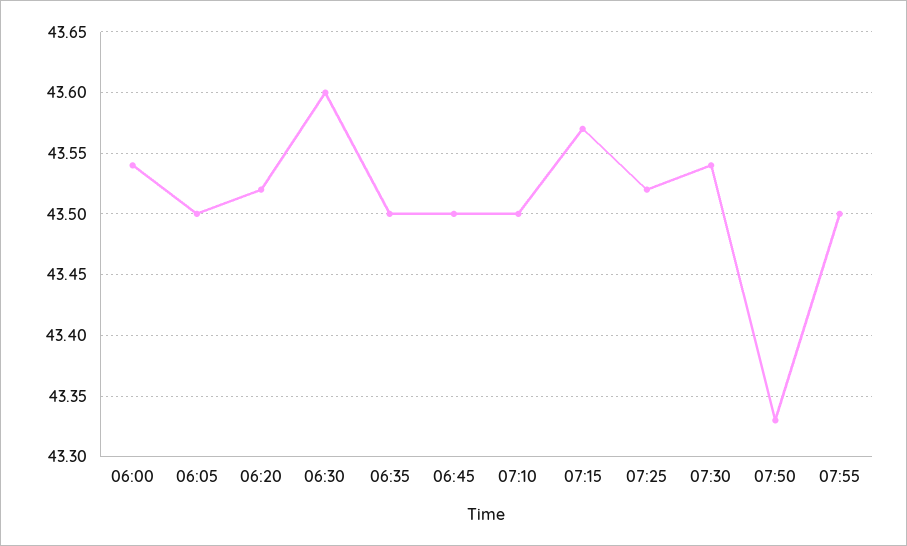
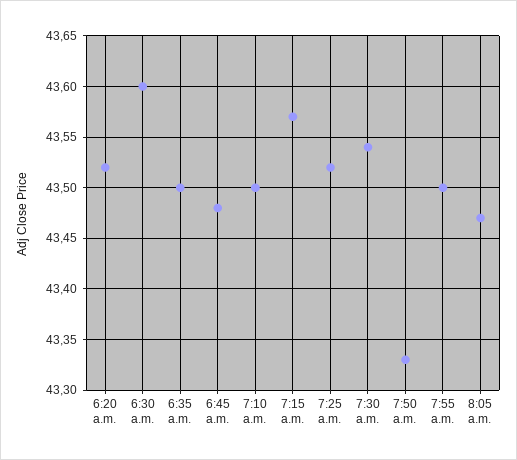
06:00: 43.54 -> none
06:05: 43.5 -> none
06:45: 43.5 -> 43.48
8:05 a.m.: none -> 43.47

